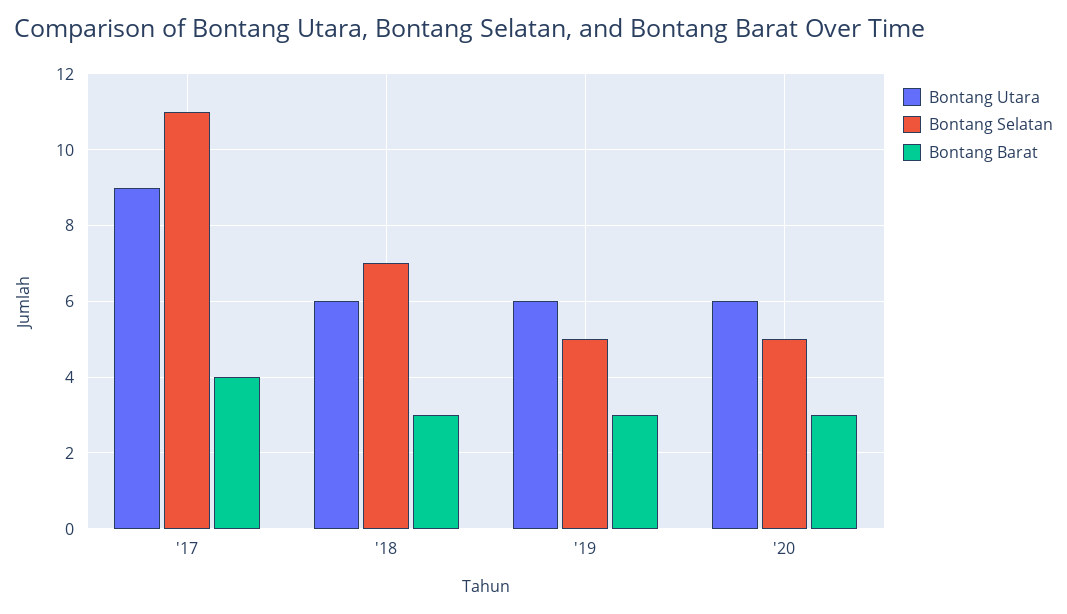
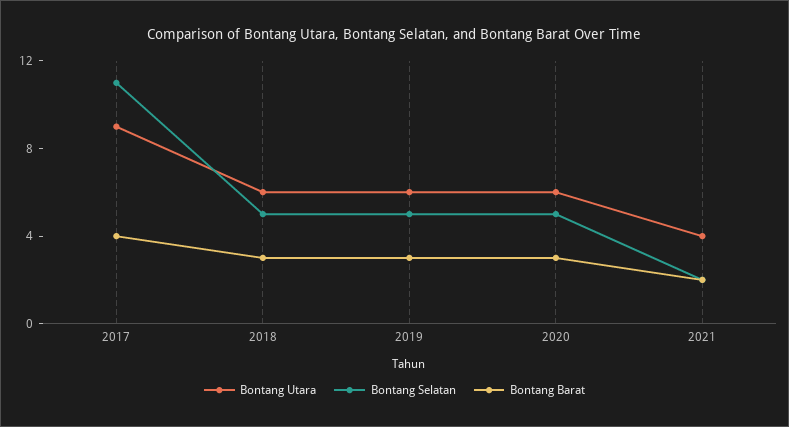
Bontang Selatan, '18: 7 -> 5
Bontang Utara, 2021: none -> 4
Bontang Selatan, 2021: none -> 2
Bontang Barat, 2021: none -> 2

